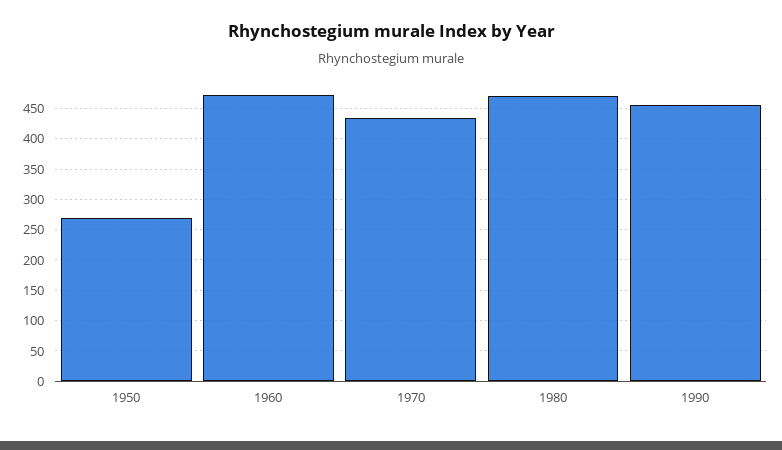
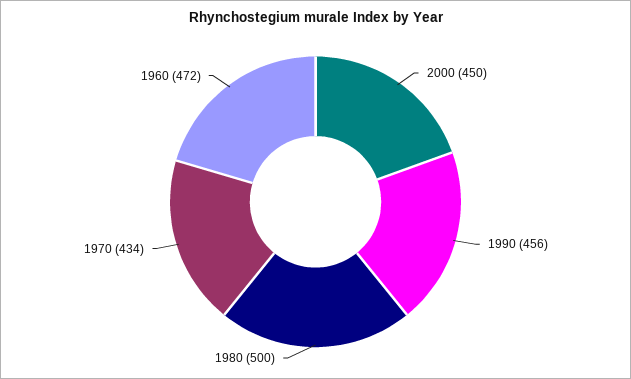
1950: 270 -> none
1980: 470 -> 500
2000: none -> 450

